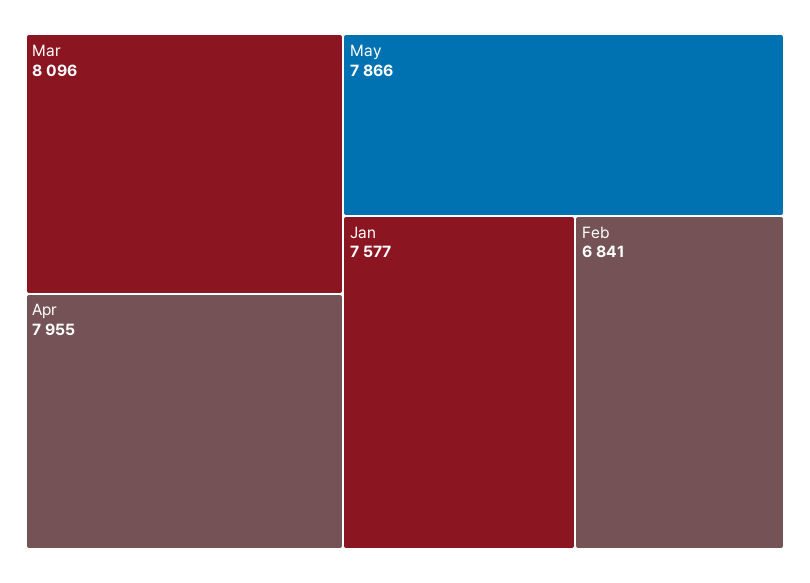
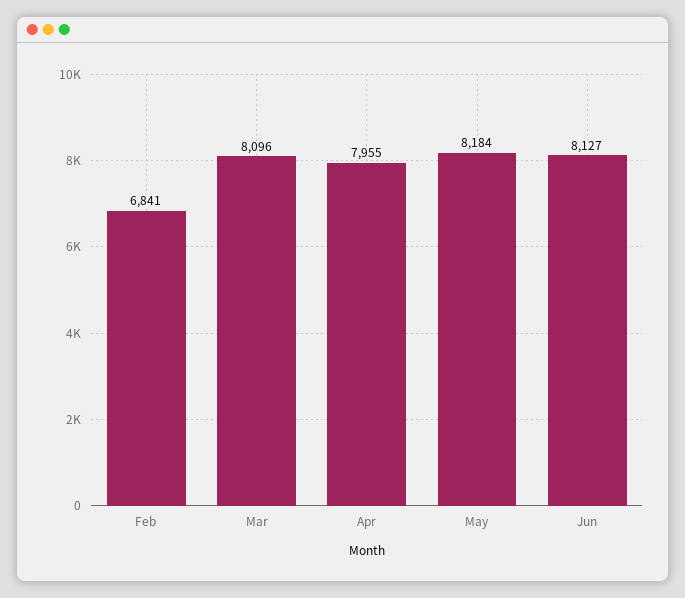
May: 7866 -> 8184
Jan: 7577 -> none
Jun: none -> 8127

